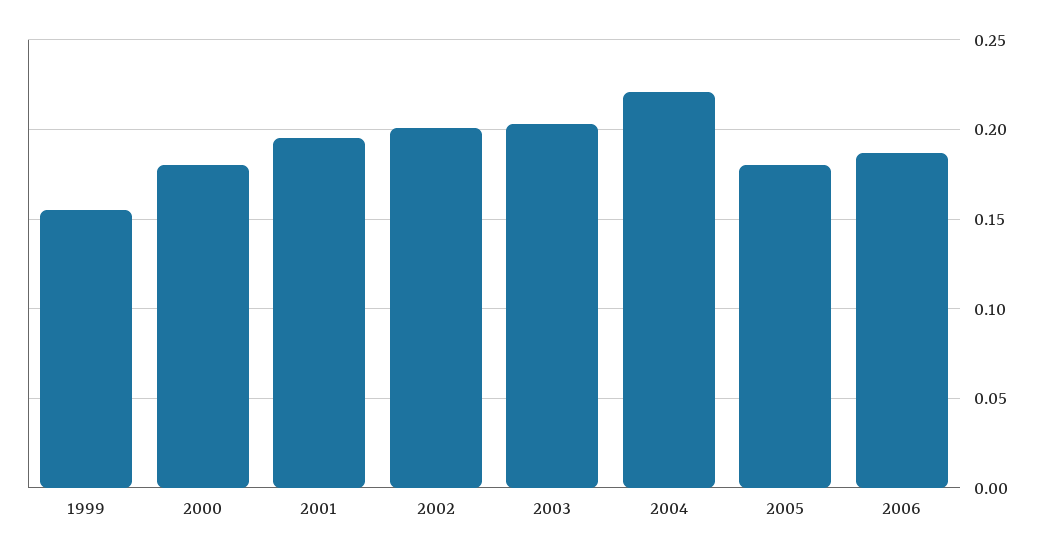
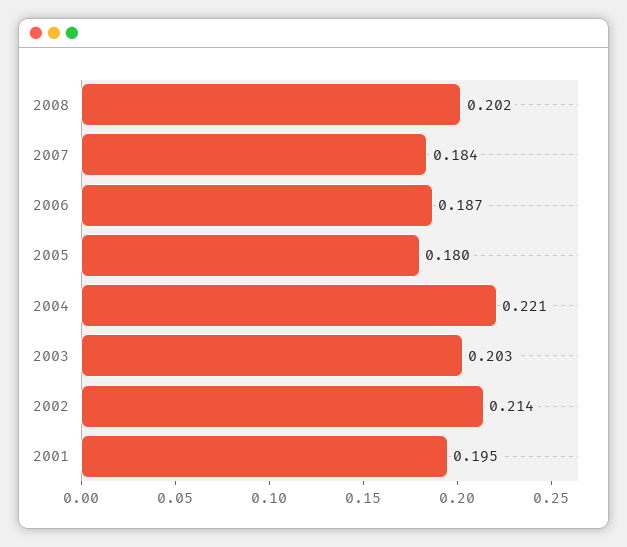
1999: 0.155 -> none
2000: 0.18 -> none
2002: 0.2 -> 0.214
2008: none -> 0.202
2007: none -> 0.184

